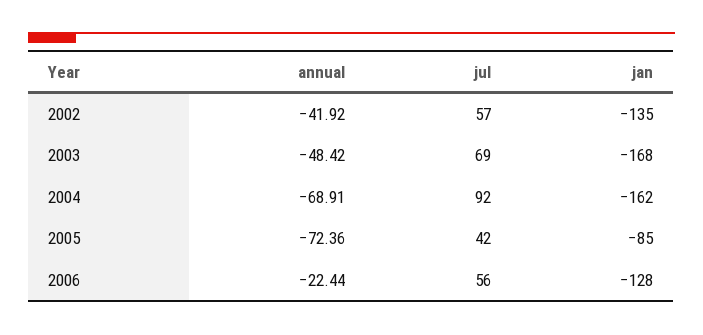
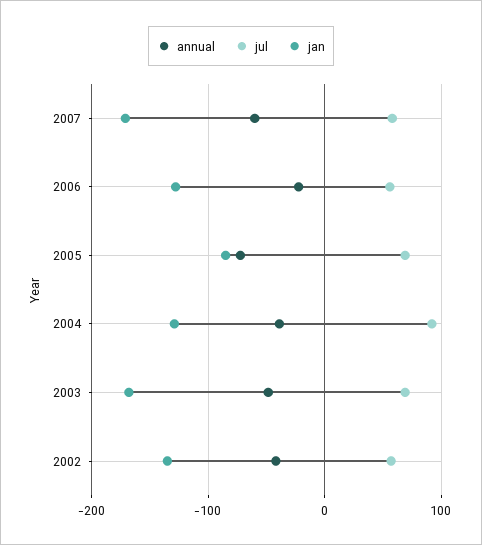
annual, 2004: -68.91 -> -40
jan, 2004: -162 -> -130
jul, 2005: 42 -> 70
annual, 2007: none -> -60
jul, 2007: none -> 60
jan, 2007: none -> -170

